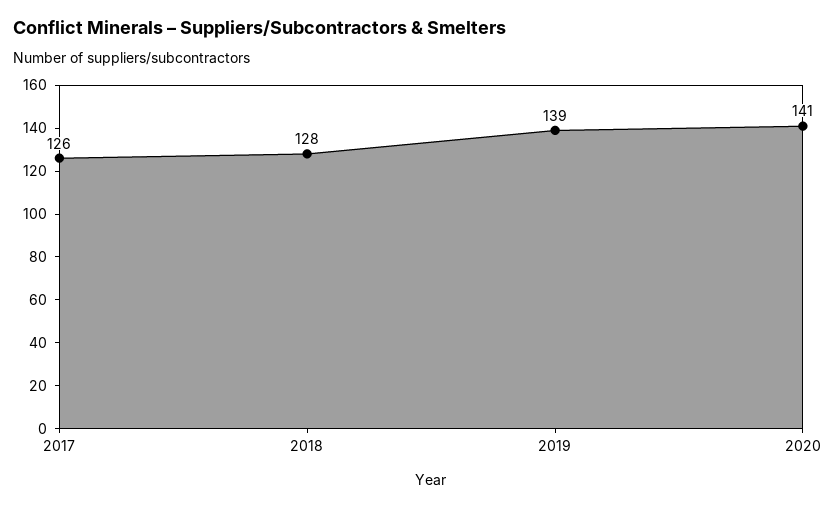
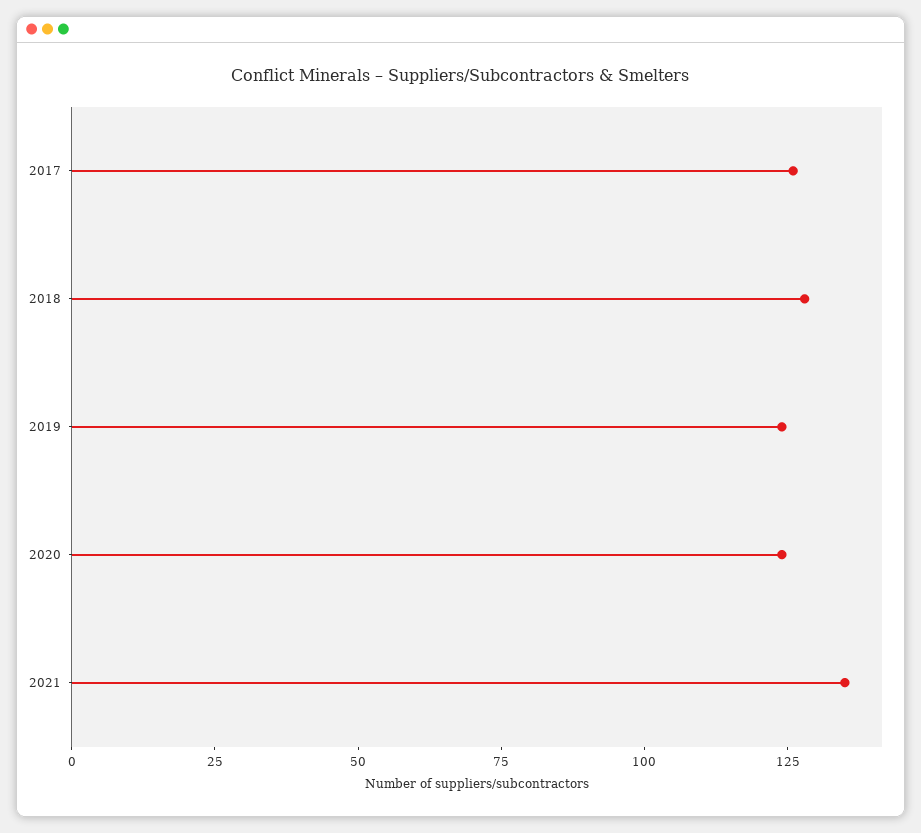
2019: 139 -> 125
2020: 141 -> 125
2021: none -> 135

